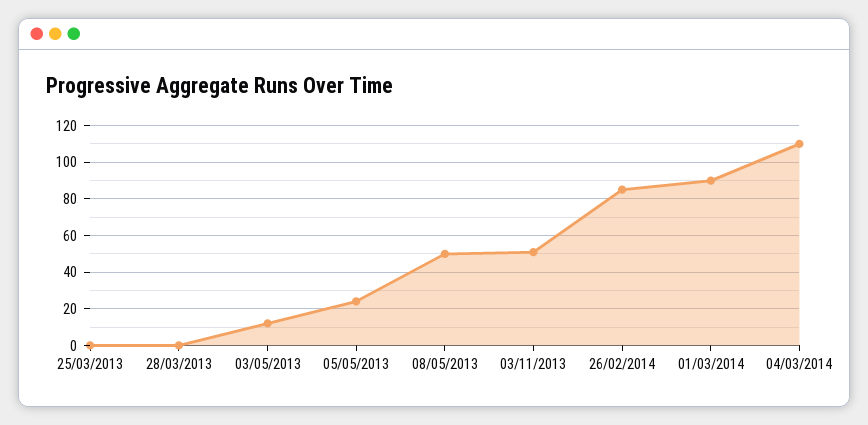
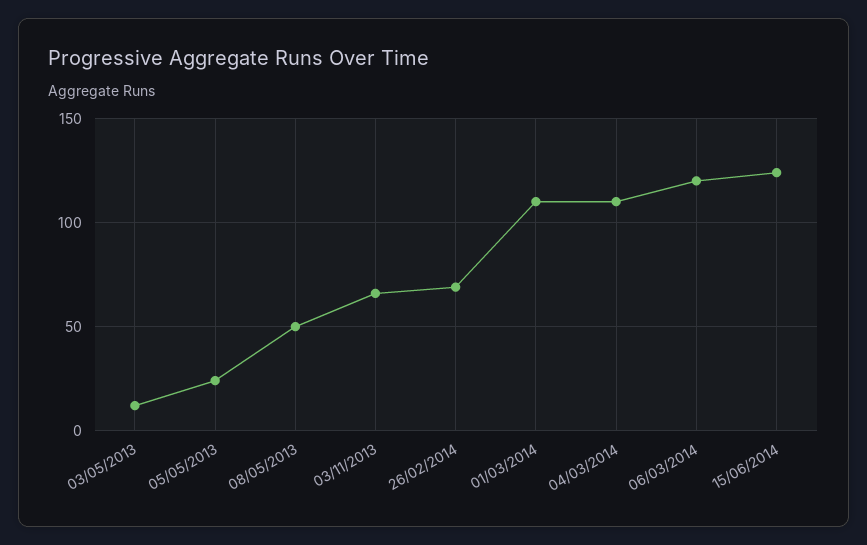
25/03/2013: 0 -> none
28/03/2013: 0 -> none
03/11/2013: 50 -> 65
26/02/2014: 85 -> 70
01/03/2014: 90 -> 110
06/03/2014: none -> 120
15/06/2014: none -> 125

